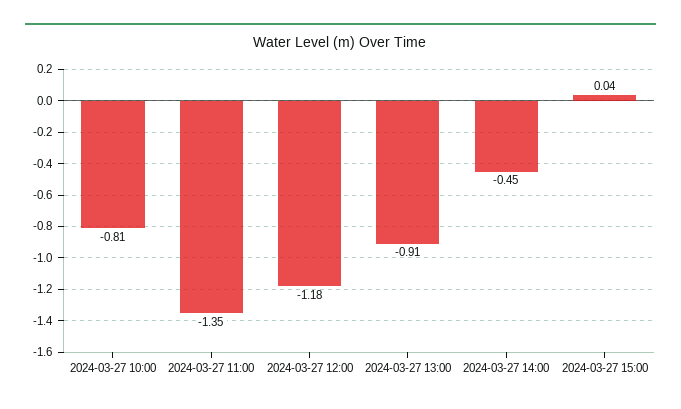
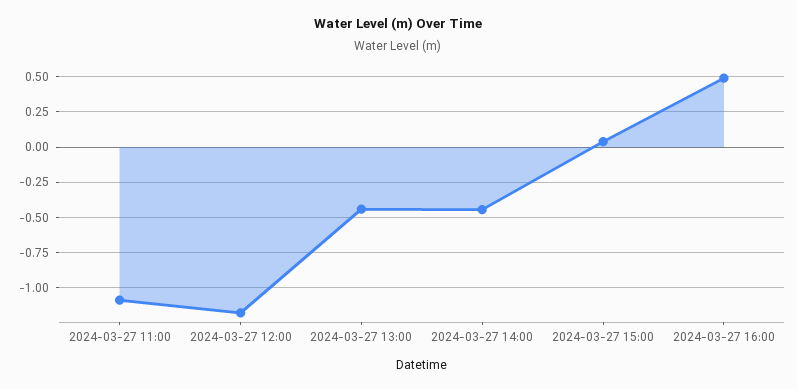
2024-03-27 10:00: -0.81 -> none
2024-03-27 11:00: -1.35 -> -1.1
2024-03-27 13:00: -0.91 -> -0.45
2024-03-27 16:00: none -> 0.5

